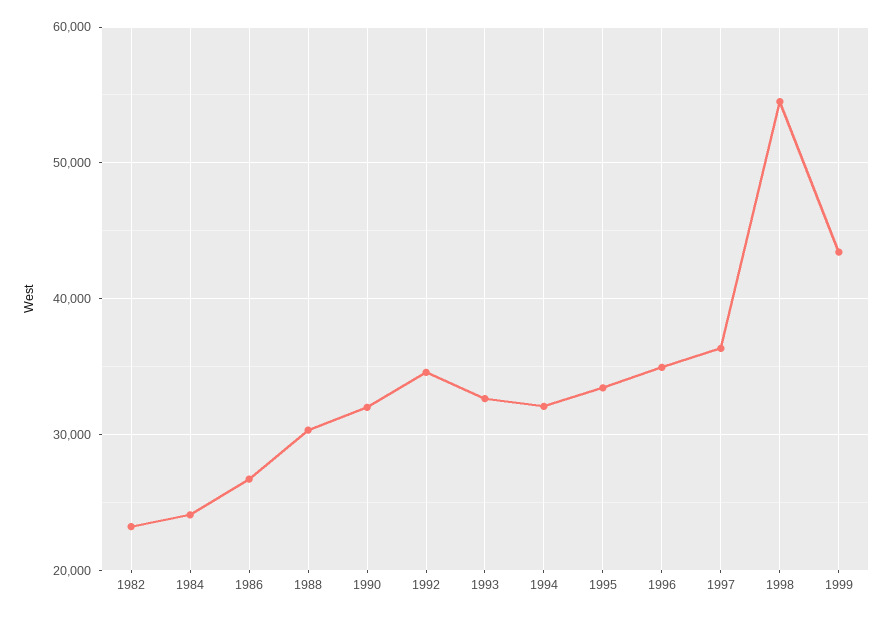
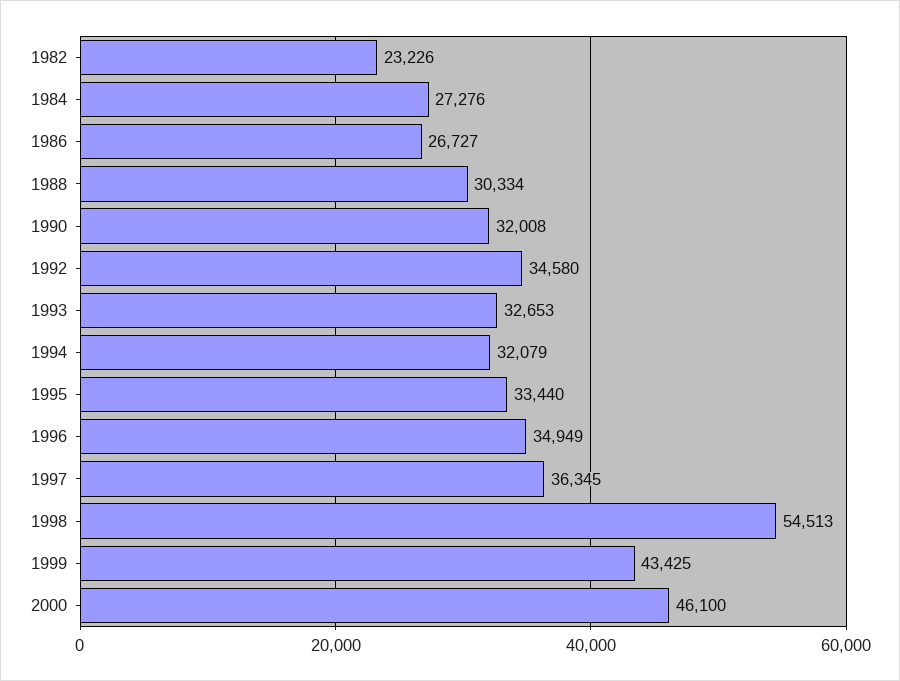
1984: 24000 -> 27276
2000: none -> 46100

